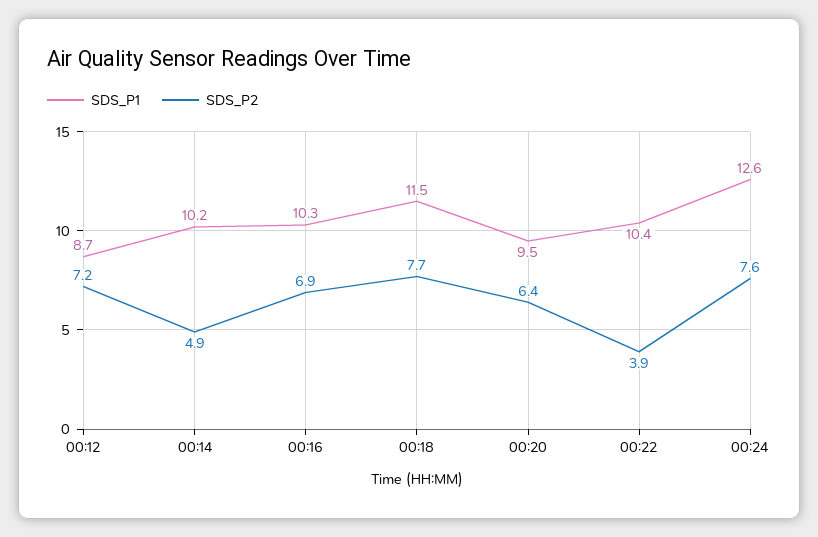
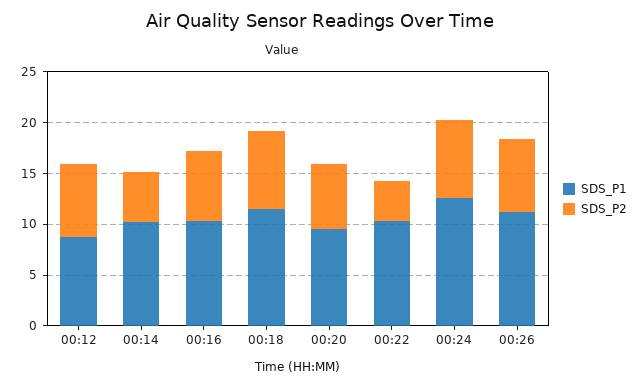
SDS_P1, 00:26: none -> 11
SDS_P2, 00:26: none -> 7

